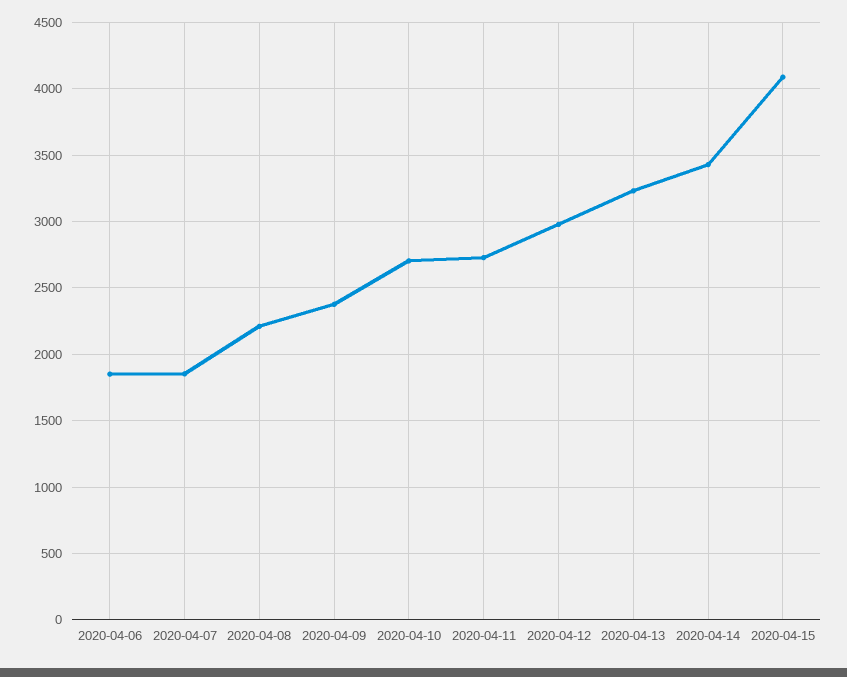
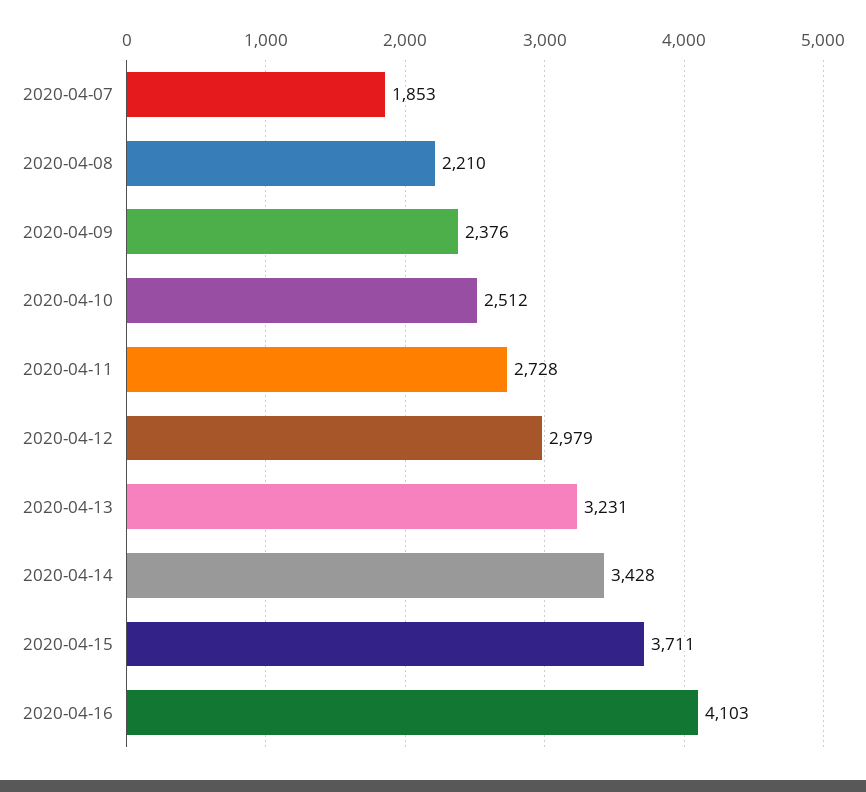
2020-04-06: 1850 -> none
2020-04-10: 2700 -> 2512
2020-04-15: 4100 -> 3711
2020-04-16: none -> 4103

